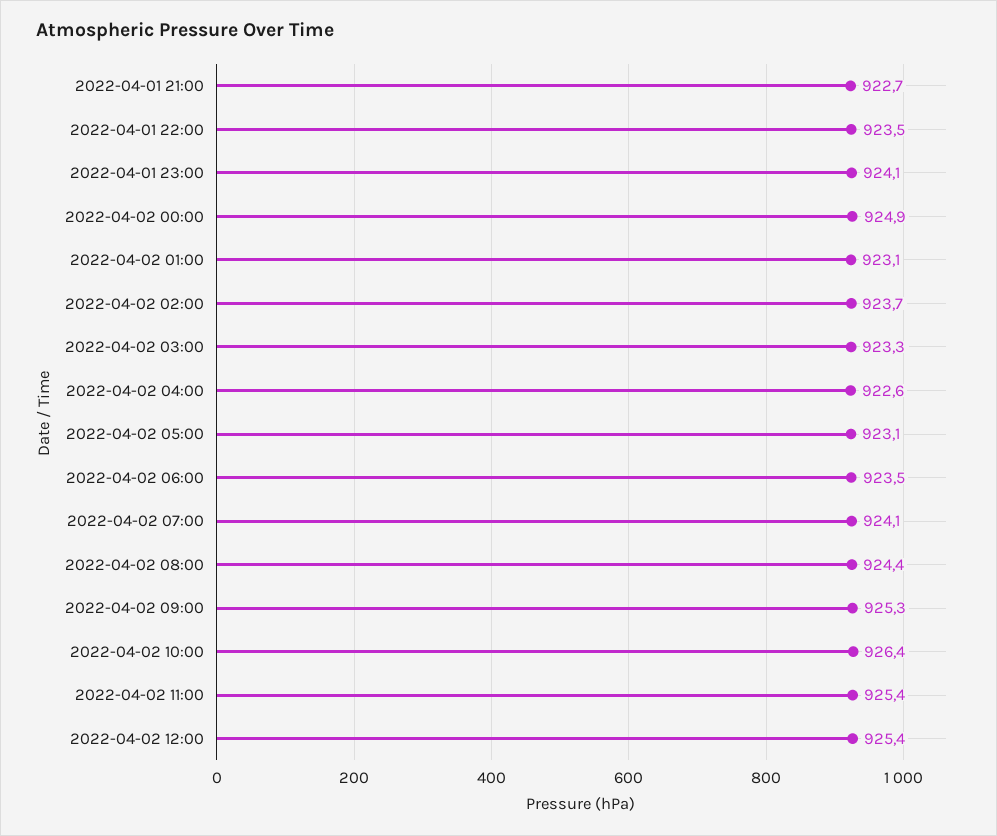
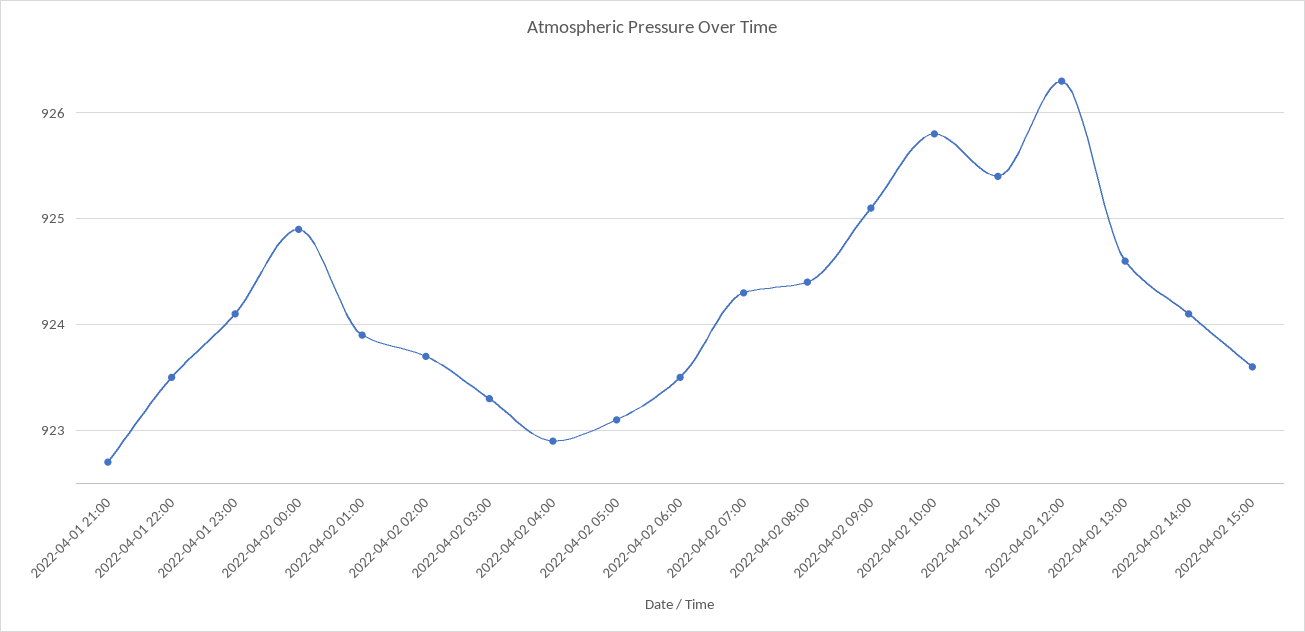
2022-04-02 01:00: 923.1 -> 923.9
2022-04-02 04:00: 922.6 -> 922.9
2022-04-02 07:00: 924.1 -> 924.3
2022-04-02 09:00: 925.3 -> 925.1
2022-04-02 10:00: 926.4 -> 925.8
2022-04-02 12:00: 925.4 -> 926.3
2022-04-02 13:00: none -> 924.6
2022-04-02 14:00: none -> 924.1
2022-04-02 15:00: none -> 923.6

